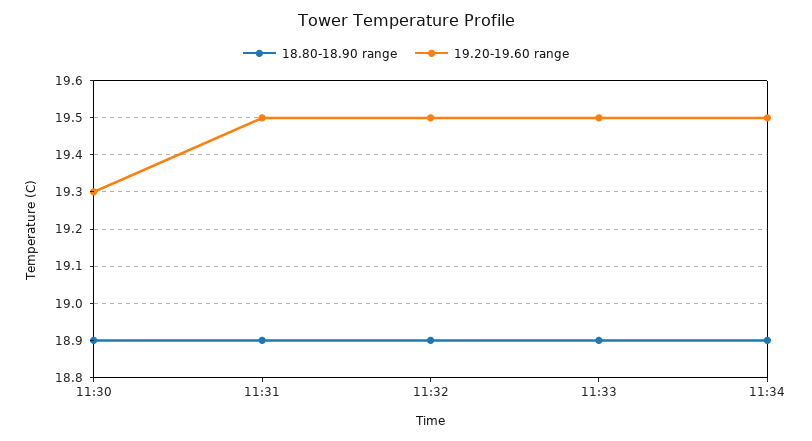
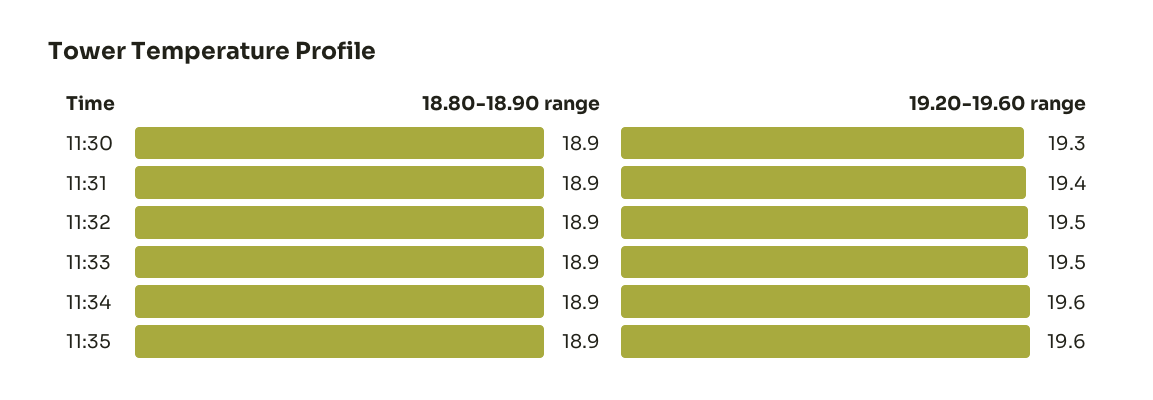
19.20-19.60 range, 11:31: 19.5 -> 19.4
19.20-19.60 range, 11:34: 19.5 -> 19.6
18.80-18.90 range, 11:35: none -> 18.9
19.20-19.60 range, 11:35: none -> 19.6

